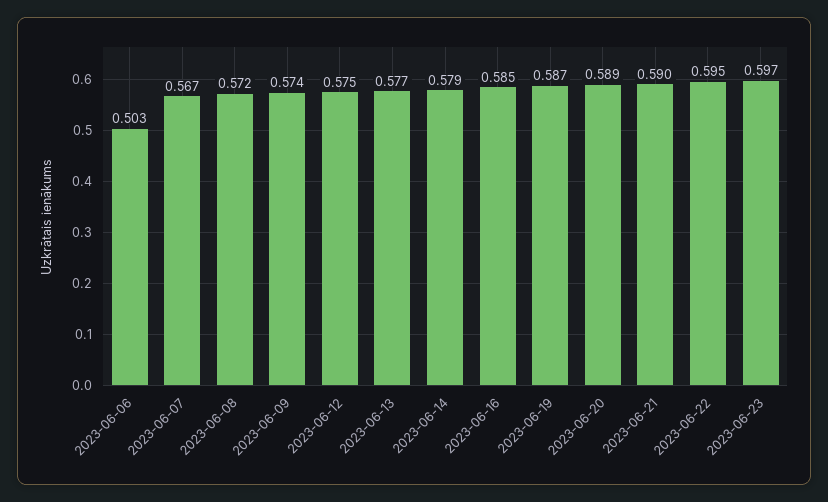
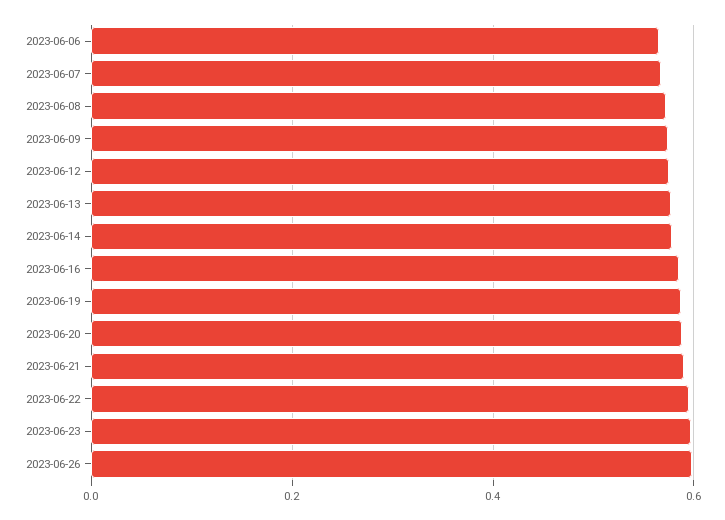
2023-06-06: 0.503 -> 0.56
2023-06-26: none -> 0.6

